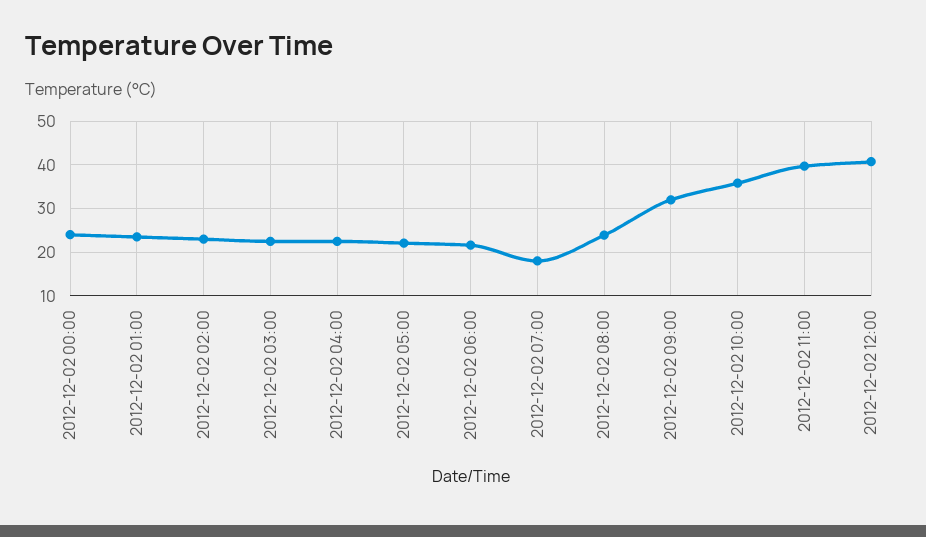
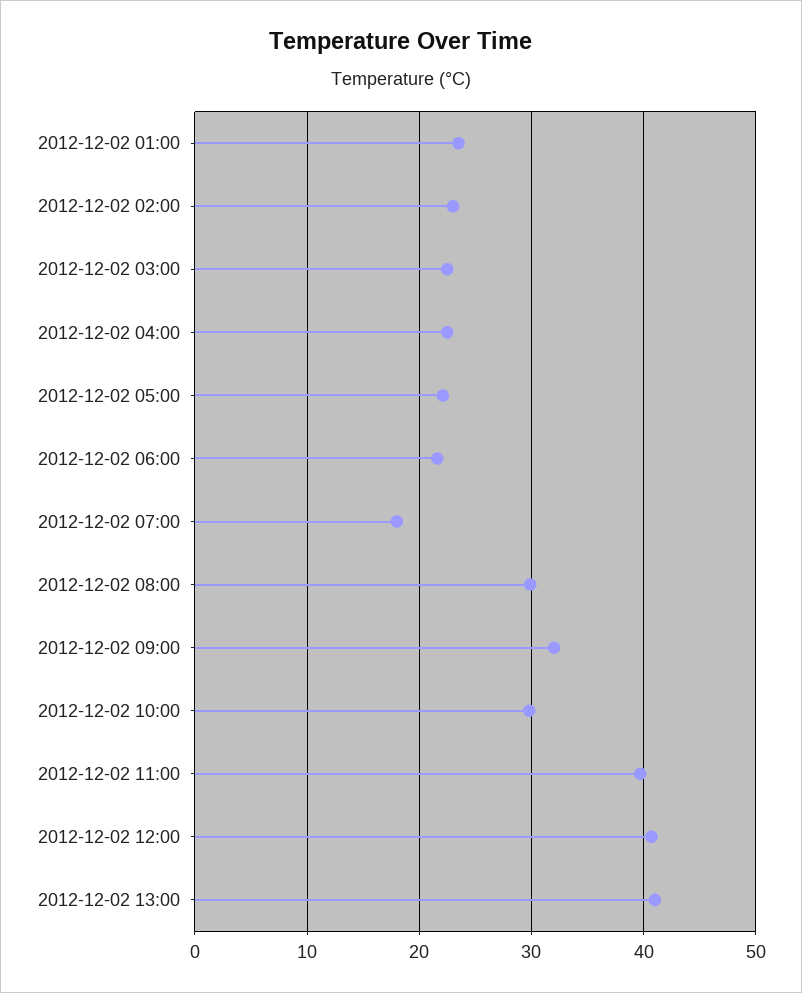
2012-12-02 00:00: 24 -> none
2012-12-02 08:00: 24 -> 30
2012-12-02 10:00: 36 -> 30
2012-12-02 13:00: none -> 41

